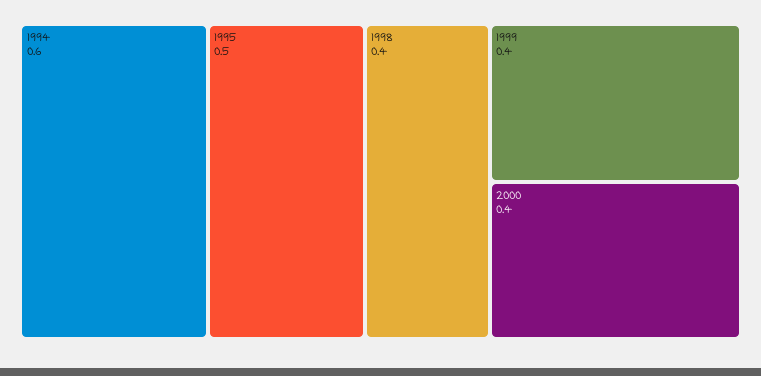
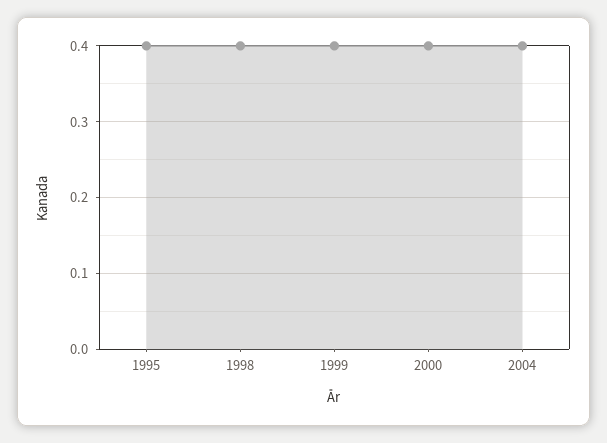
1994: 0.6 -> none
1995: 0.5 -> 0.4
2004: none -> 0.4

